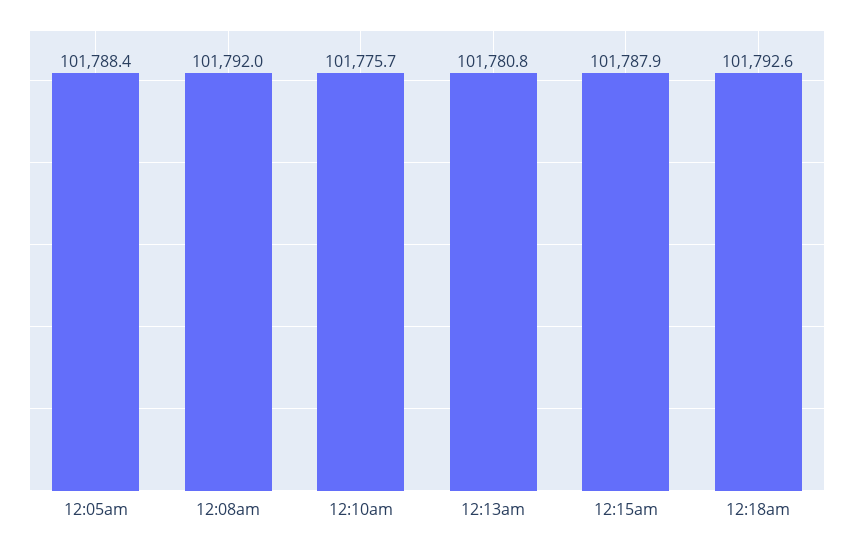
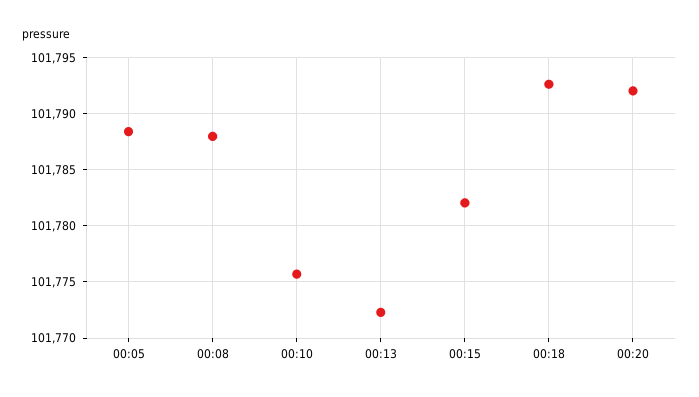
12:08am: 101792 -> 101788
12:13am: 101780.8 -> 101772
12:15am: 101787.9 -> 101782
00:20: none -> 101792

